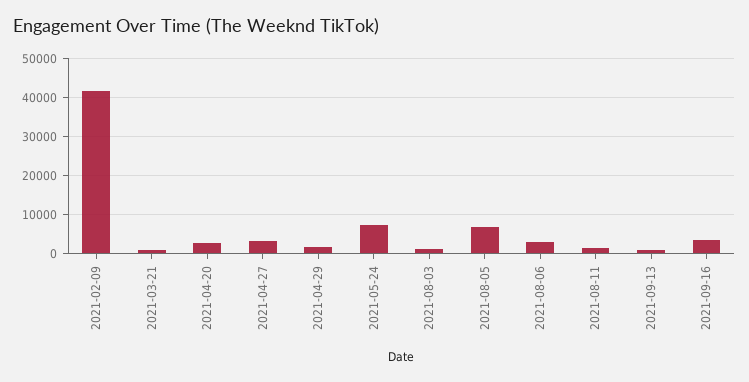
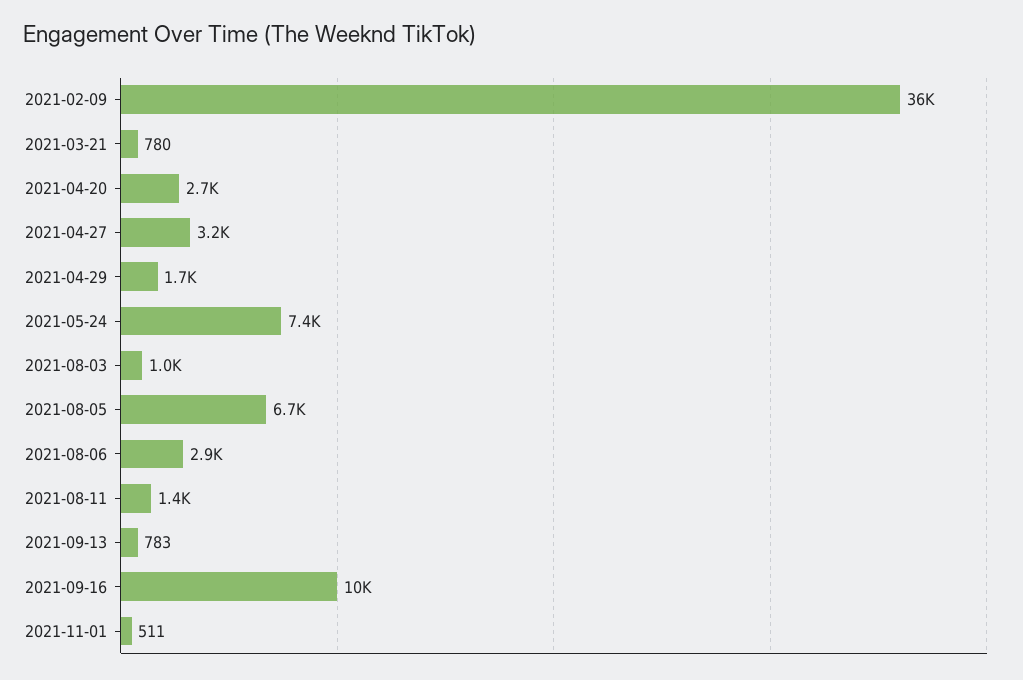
2021-02-09: 42000 -> 36000
2021-09-16: 4000 -> 10000
2021-11-01: none -> 511

